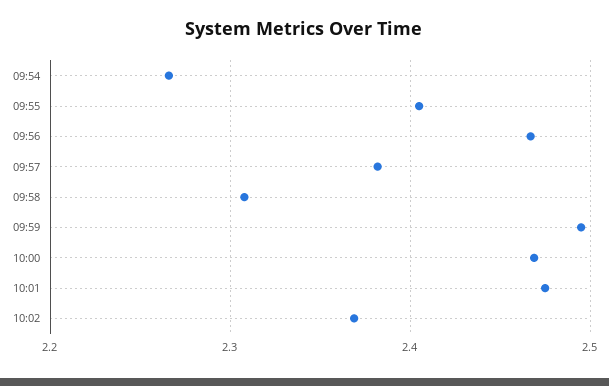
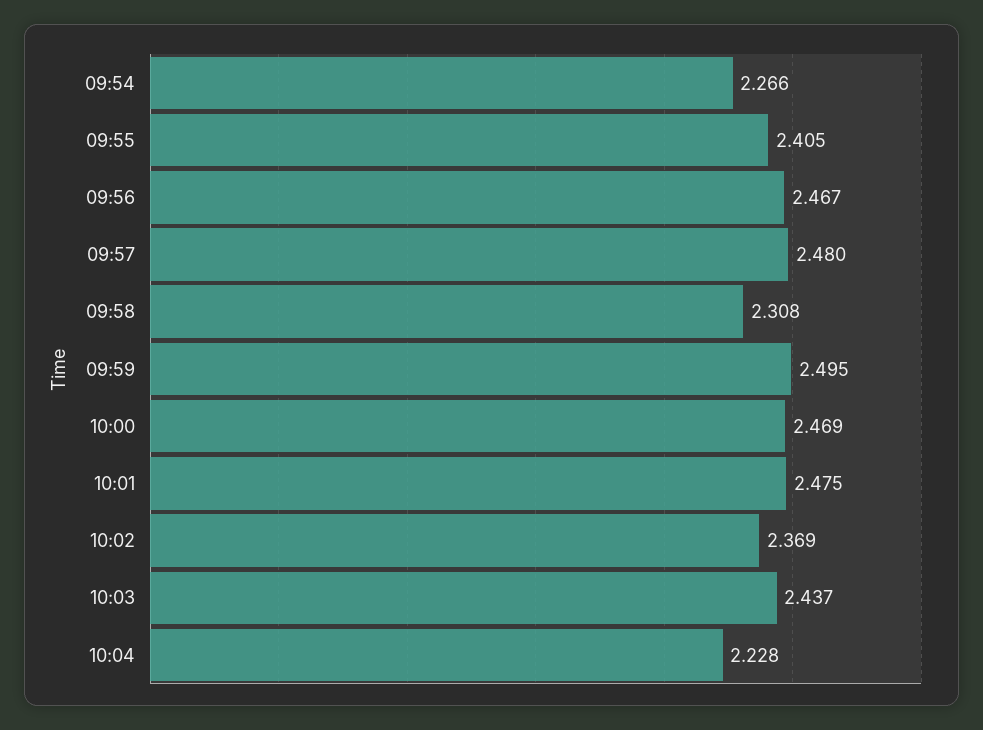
09:57: 2.38 -> 2.48
10:03: none -> 2.437
10:04: none -> 2.228

